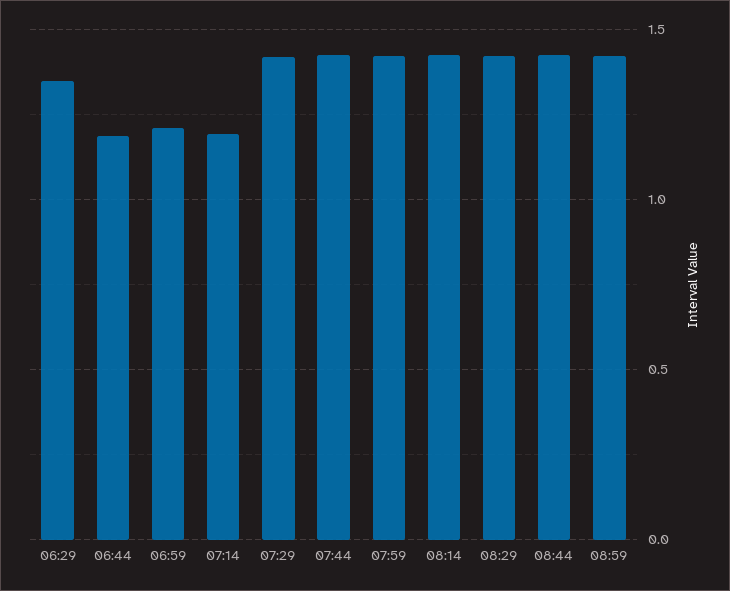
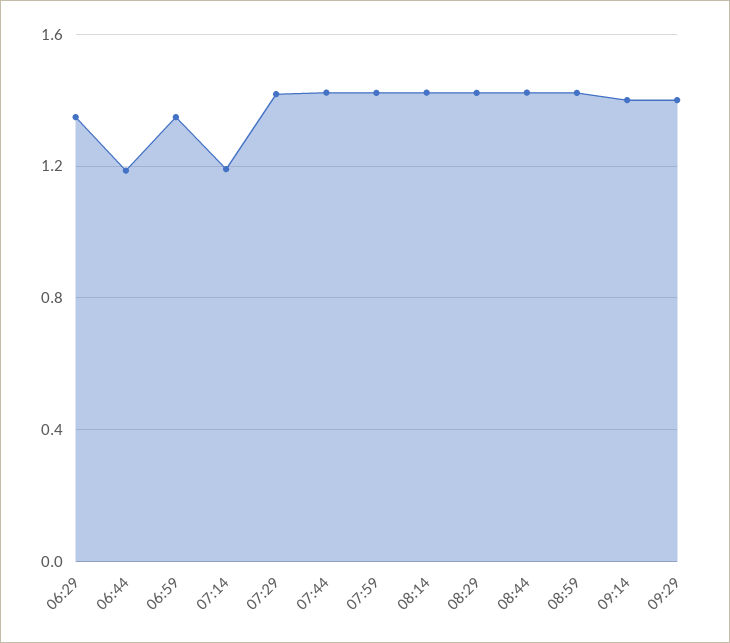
06:59: 1.2 -> 1.35
09:14: none -> 1.4
09:29: none -> 1.4

